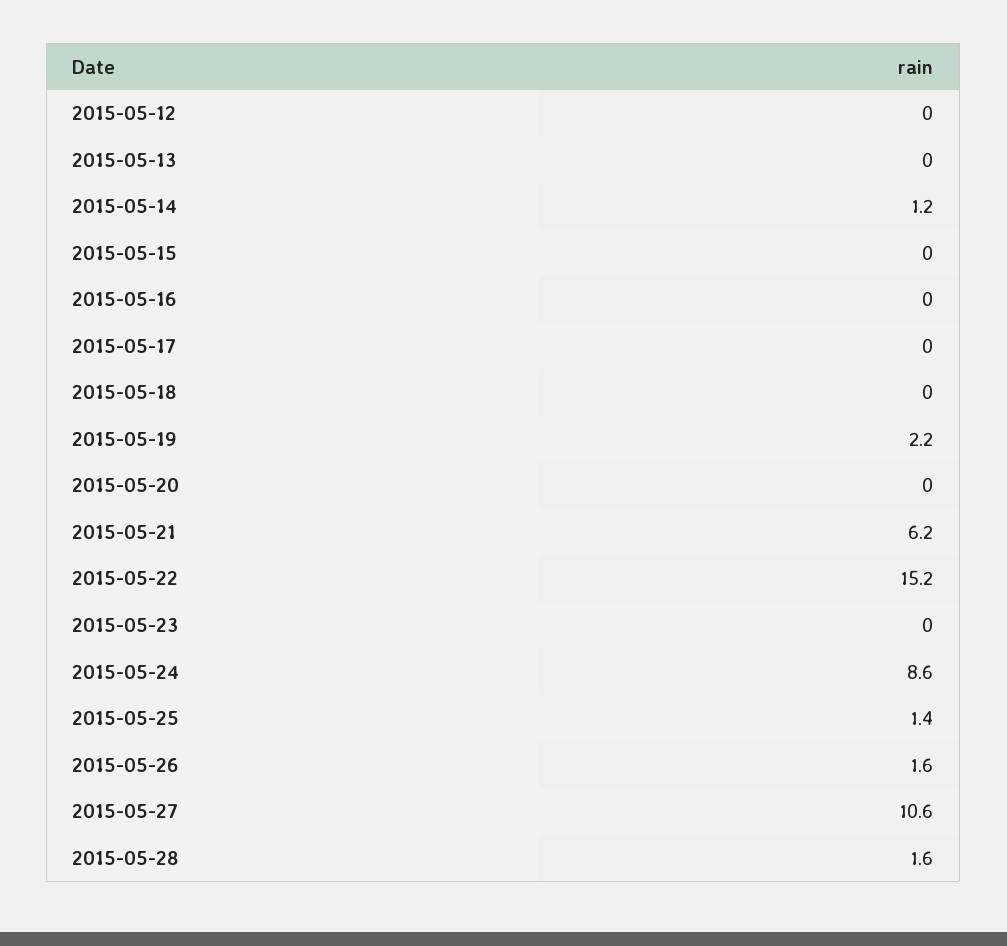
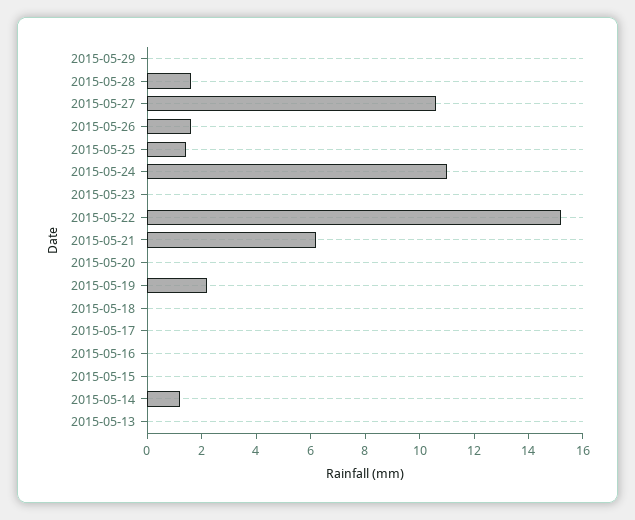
2015-05-12: 0 -> none
2015-05-24: 8.6 -> 11
2015-05-29: none -> 0

